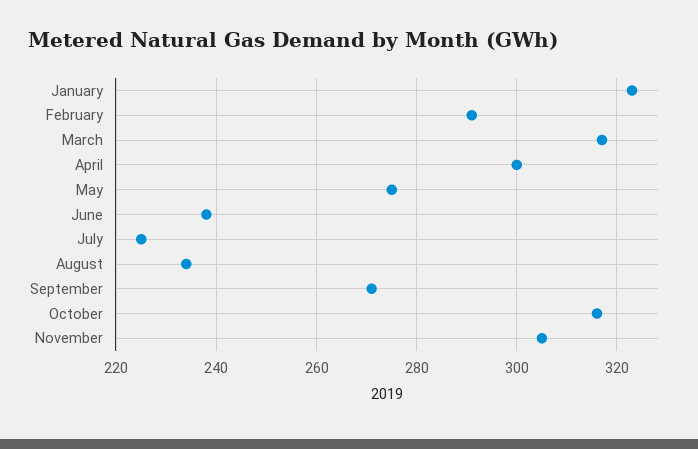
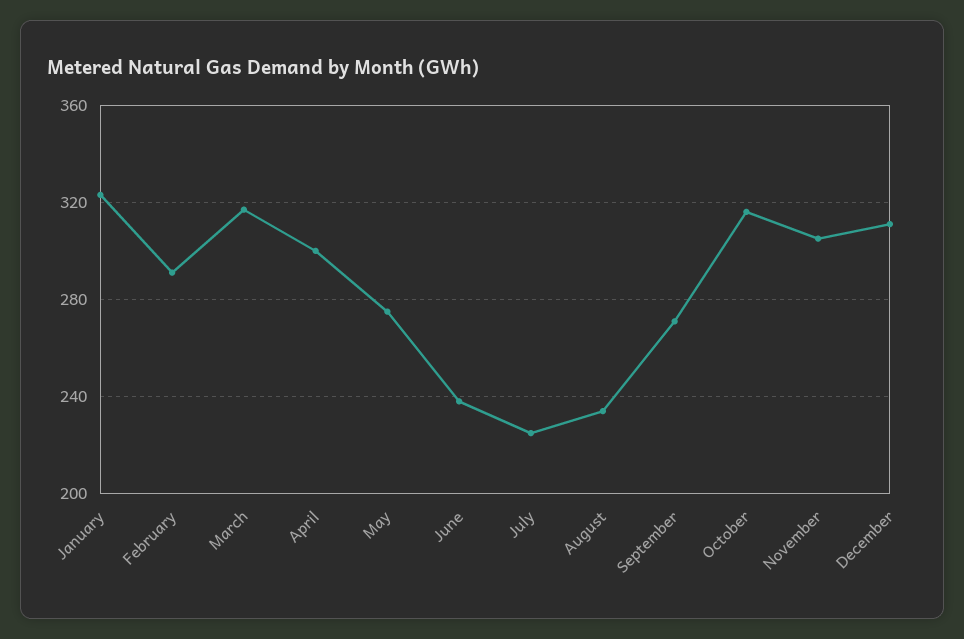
December: none -> 310

